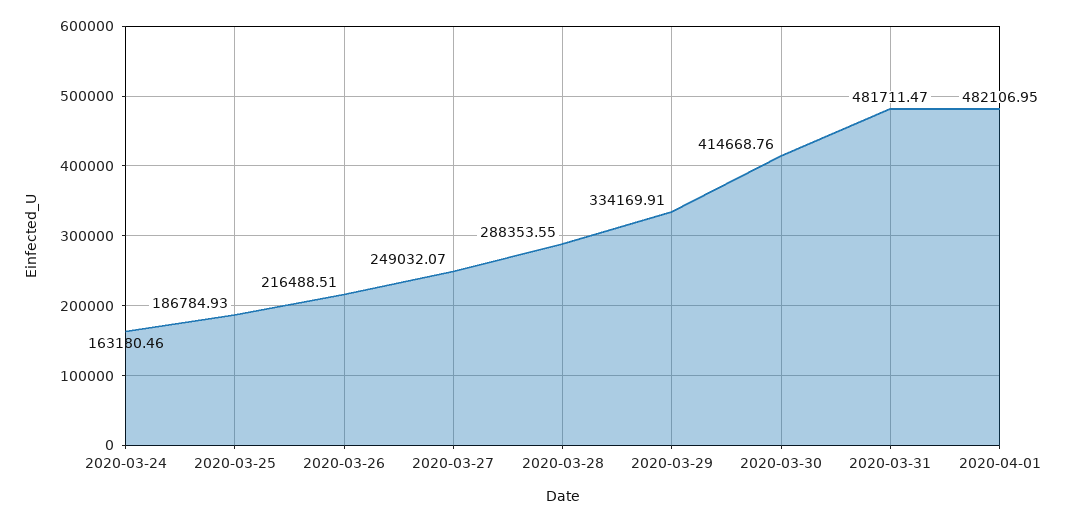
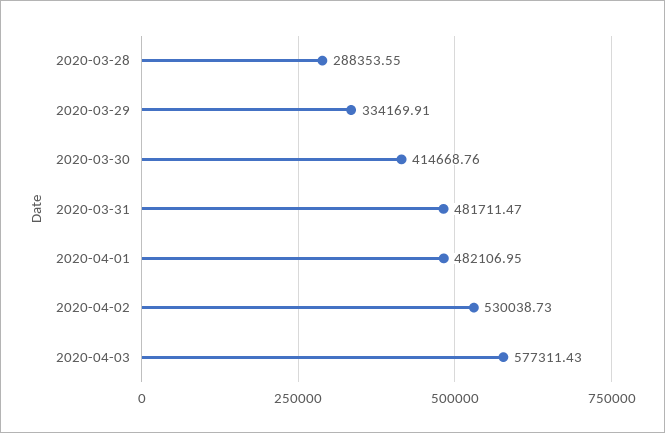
2020-03-24: 163180.46 -> none
2020-03-25: 186784.93 -> none
2020-03-26: 216488.51 -> none
2020-03-27: 249032.07 -> none
2020-04-02: none -> 530038.73
2020-04-03: none -> 577311.43

